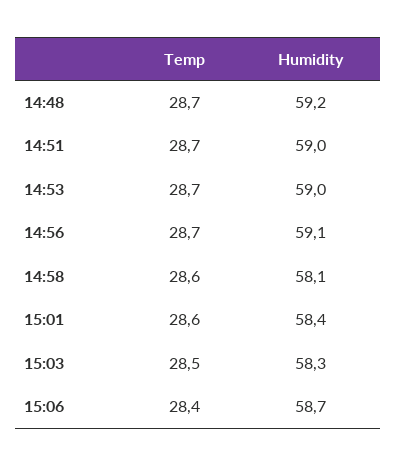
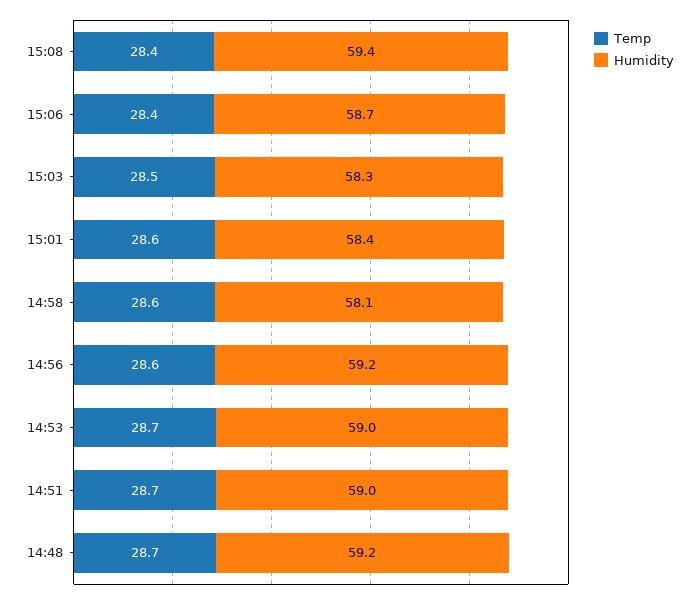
Temp, 14:56: 28.7 -> 28.6
Humidity, 14:56: 59.1 -> 59.2
Temp, 15:08: none -> 28.4
Humidity, 15:08: none -> 59.4

